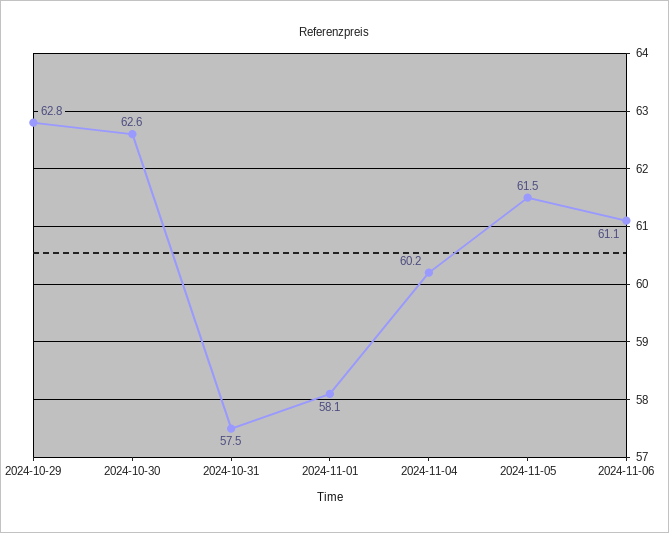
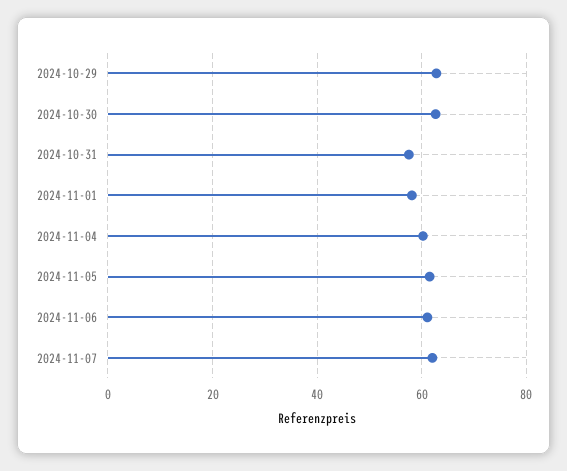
2024-11-07: none -> 62

